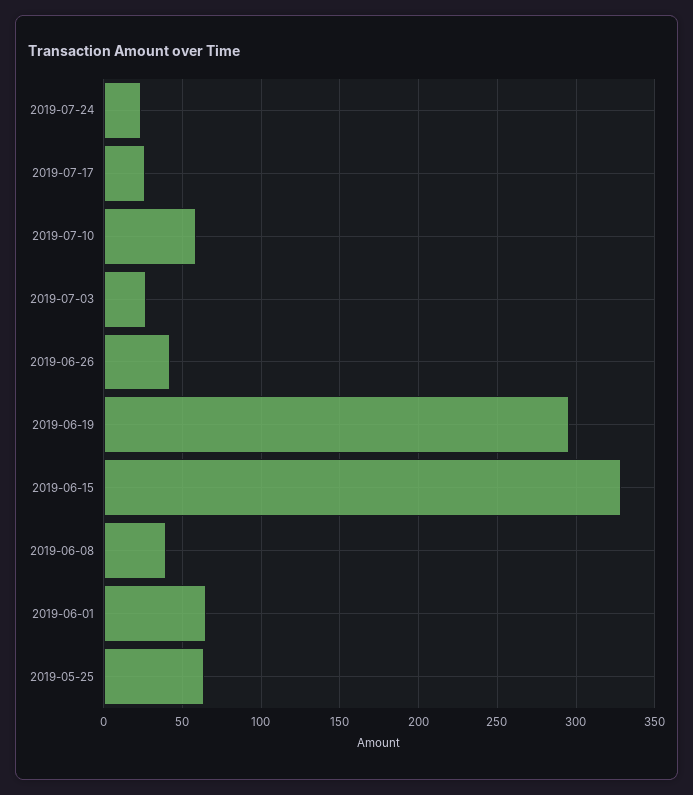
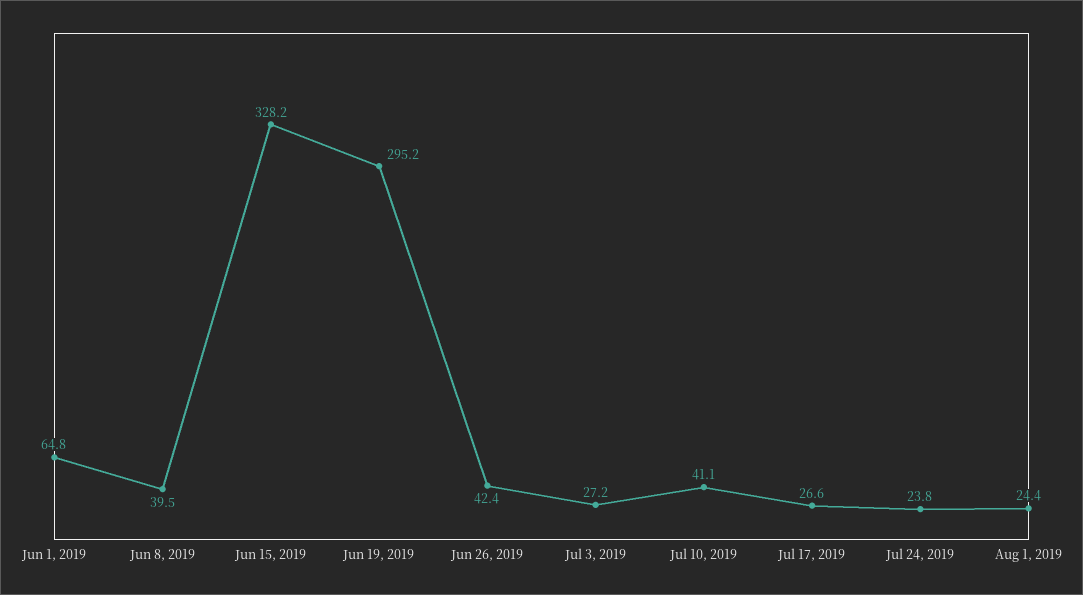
2019-07-10: 60 -> 41.1
2019-05-25: 65 -> none
Aug 1, 2019: none -> 24.4

